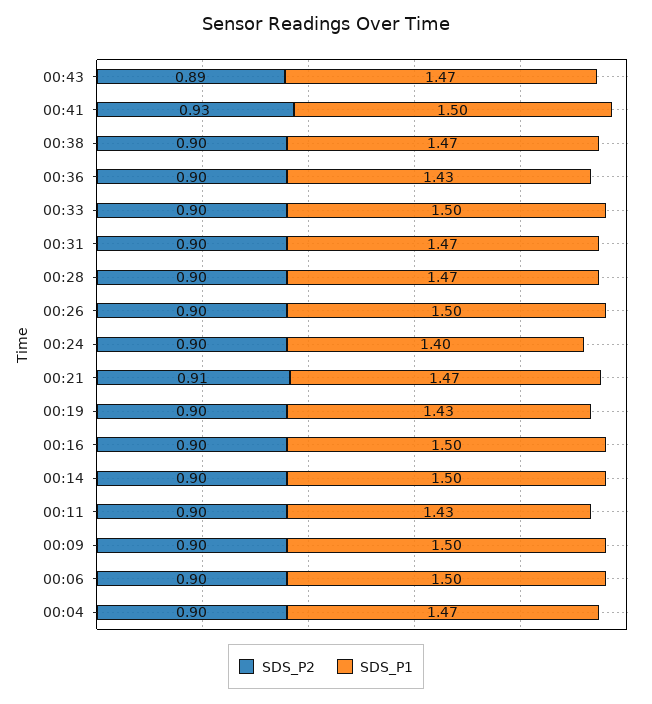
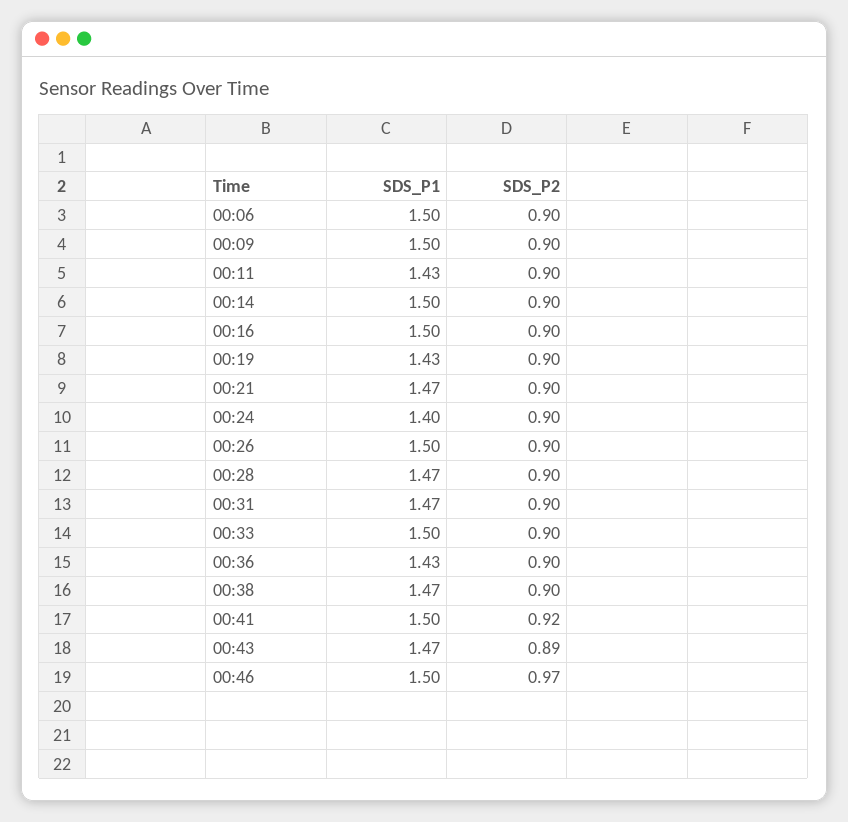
SDS_P2, 00:41: 0.93 -> 0.92
SDS_P2, 00:21: 0.91 -> 0.9
SDS_P2, 00:04: 0.9 -> none
SDS_P1, 00:04: 1.47 -> none
SDS_P1, 00:46: none -> 1.5
SDS_P2, 00:46: none -> 0.97

